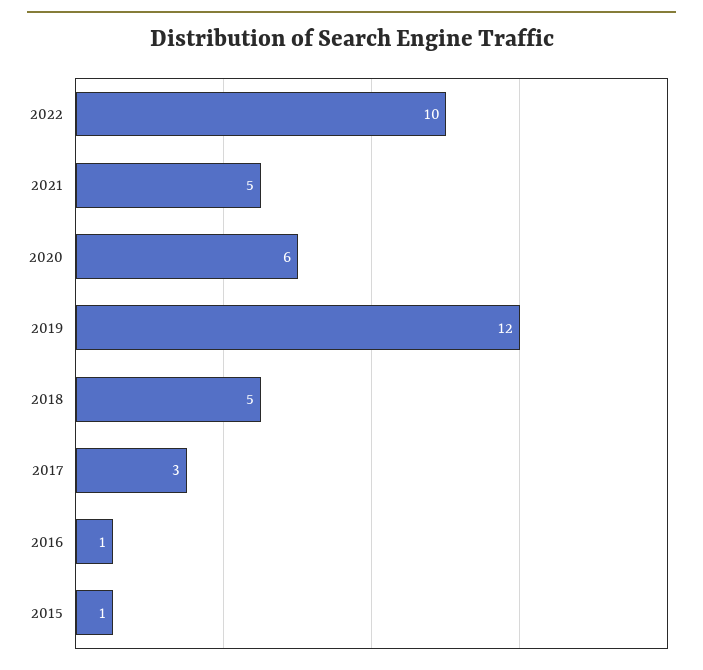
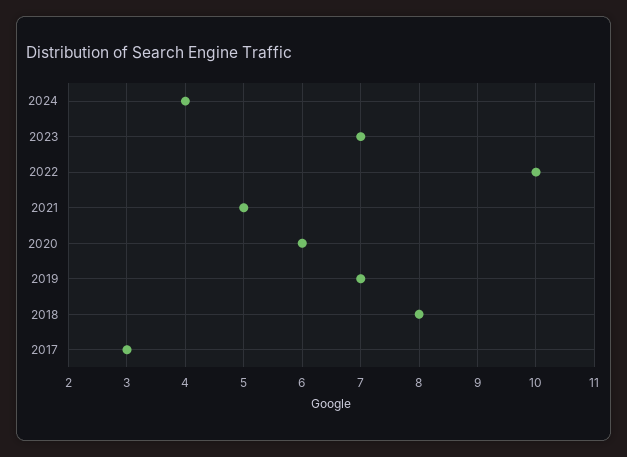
2019: 12 -> 7
2018: 5 -> 8
2016: 1 -> none
2015: 1 -> none
2024: none -> 4
2023: none -> 7

